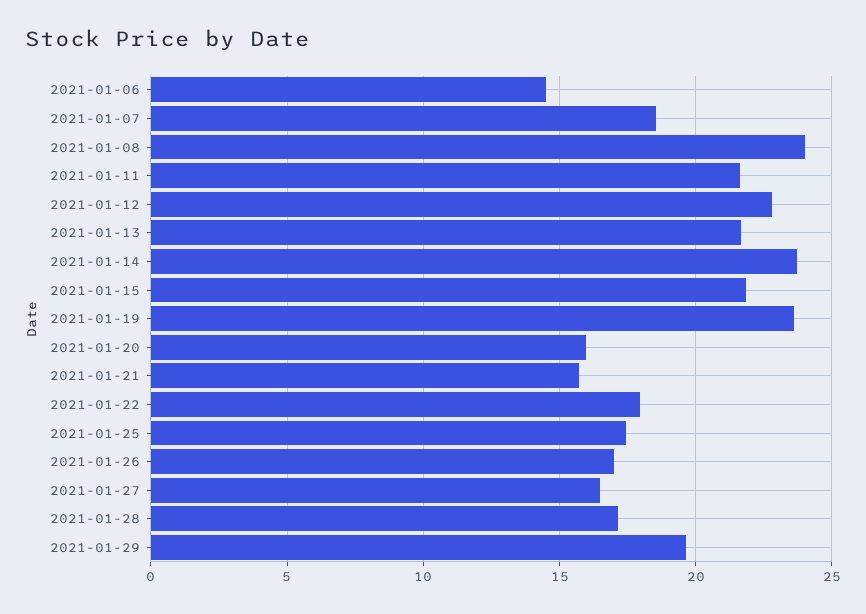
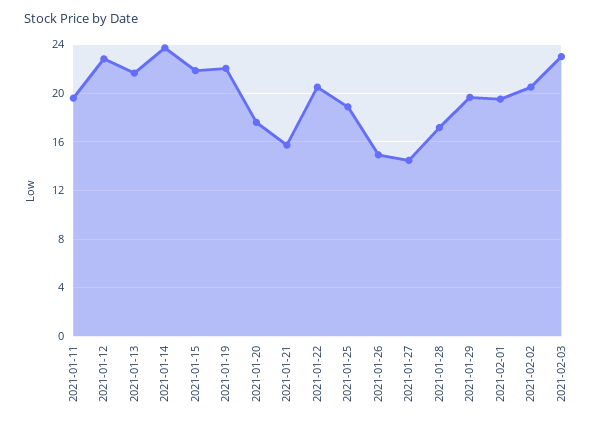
2021-01-06: 14.5 -> none
2021-01-07: 18.5 -> none
2021-01-08: 24 -> none
2021-01-11: 21.5 -> 19.5
2021-01-19: 23.5 -> 22
2021-01-20: 16 -> 17.5
2021-01-22: 18 -> 20.5
2021-01-25: 17.5 -> 19
2021-01-26: 17 -> 15
2021-01-27: 16.5 -> 14.5
2021-02-01: none -> 19.5
2021-02-02: none -> 20.5
2021-02-03: none -> 23

